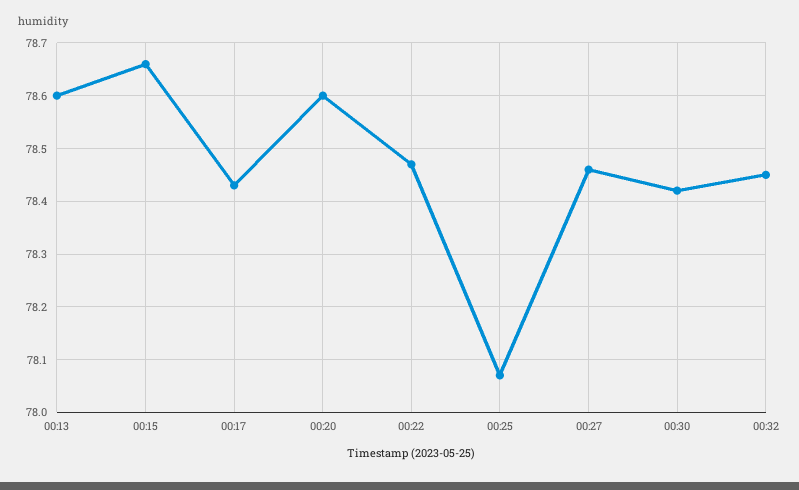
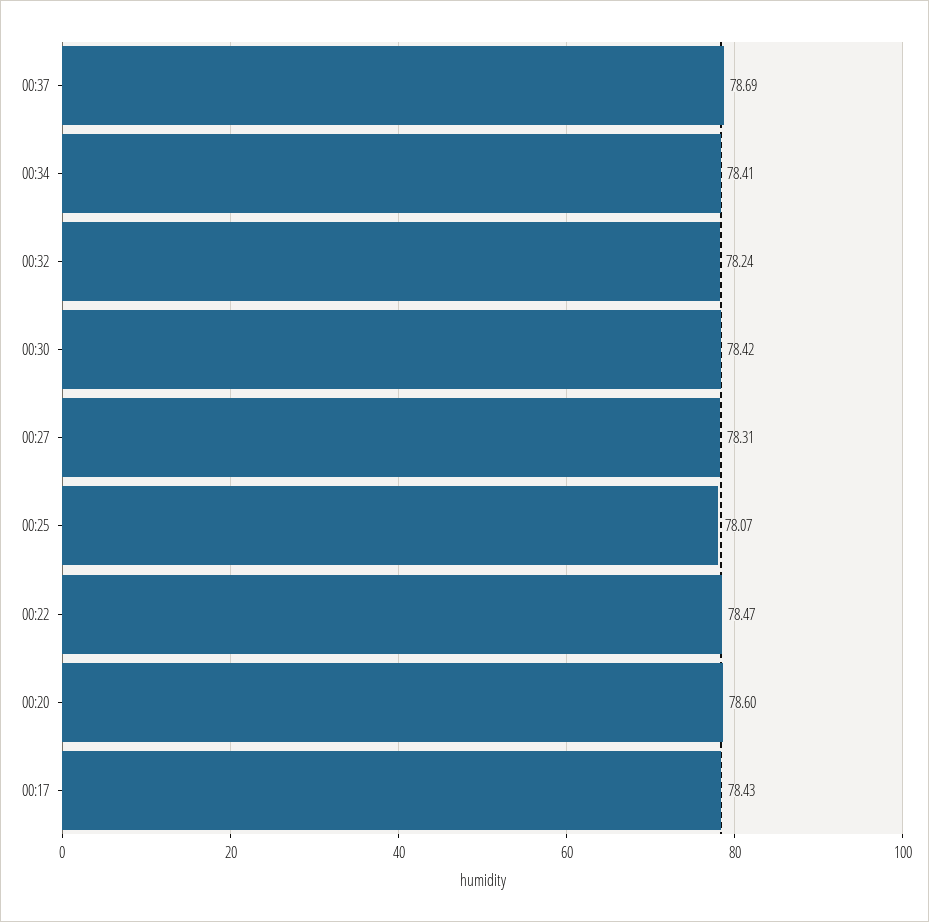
00:13: 78.6 -> none
00:15: 78.65 -> none
00:27: 78.45 -> 78.31
00:32: 78.45 -> 78.24
00:37: none -> 78.69
00:34: none -> 78.41

